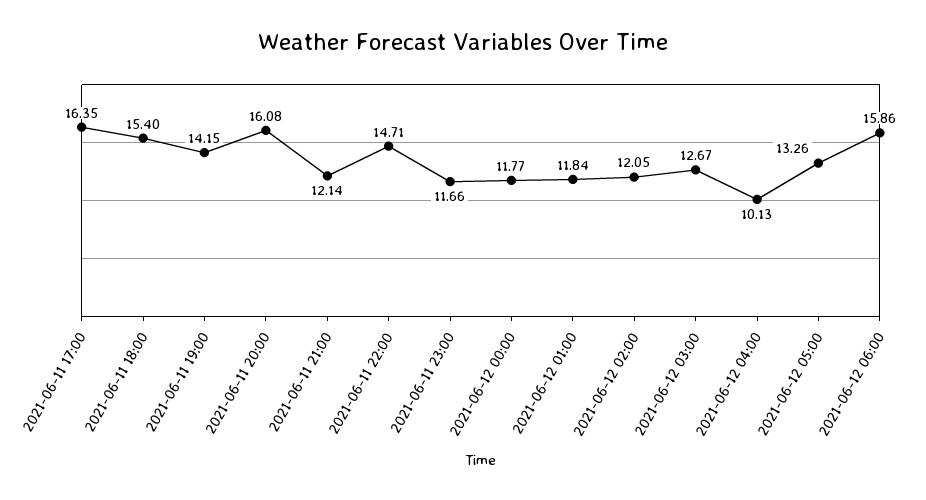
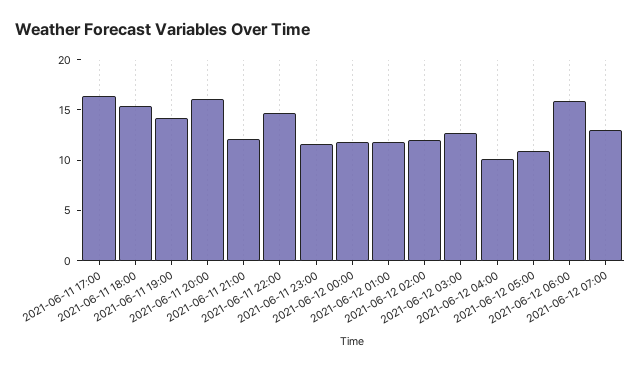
2021-06-12 05:00: 13.26 -> 11
2021-06-12 07:00: none -> 13

